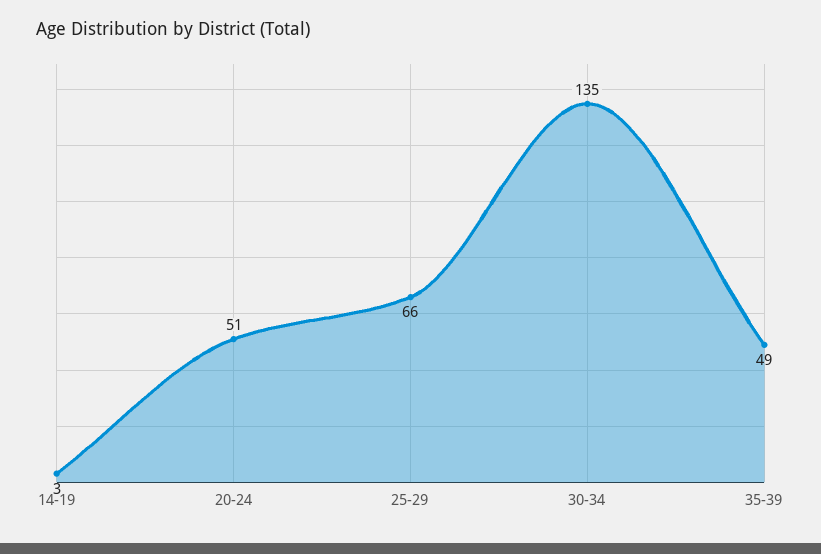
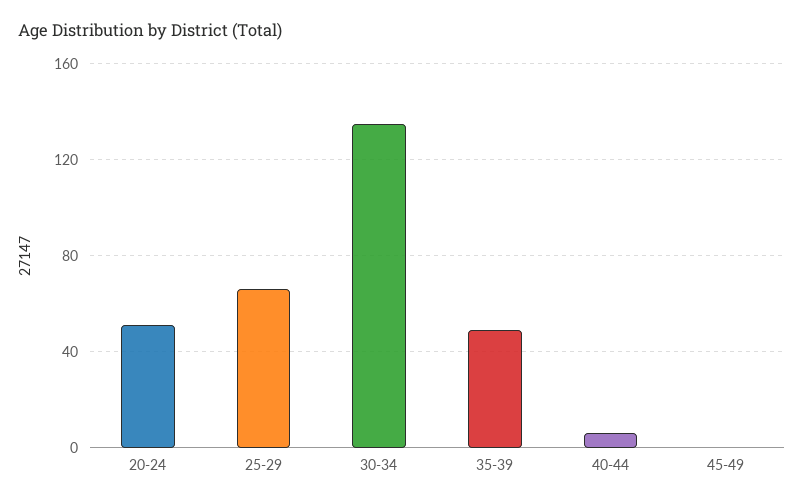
14-19: 3 -> none
40-44: none -> 5
45-49: none -> 0

